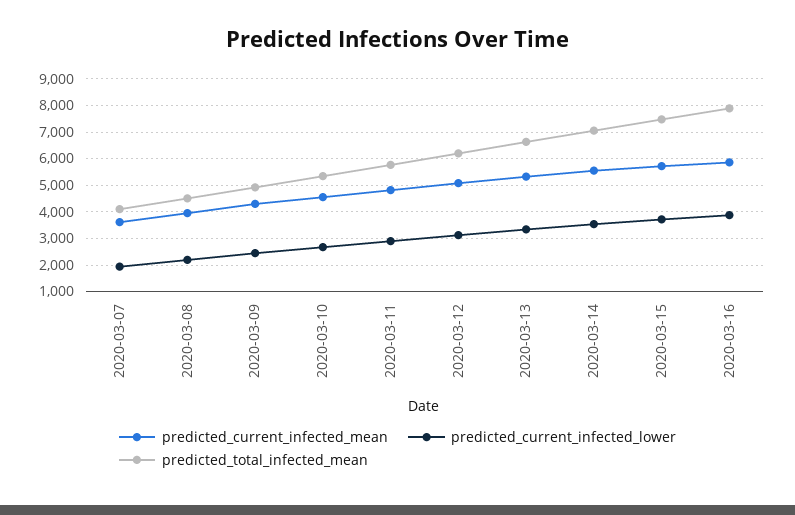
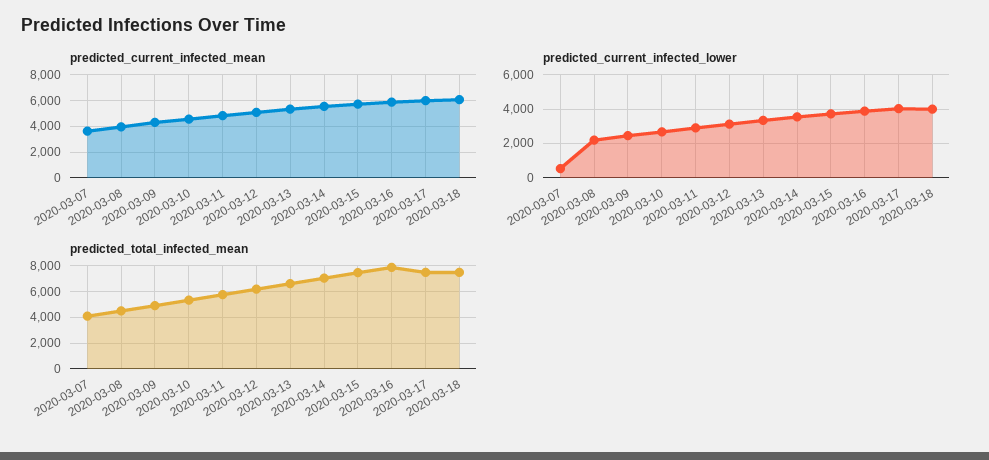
predicted_current_infected_lower, 2020-03-07: 2000 -> 500
predicted_current_infected_mean, 2020-03-17: none -> 6000
predicted_current_infected_mean, 2020-03-18: none -> 6000
predicted_current_infected_lower, 2020-03-17: none -> 4000
predicted_current_infected_lower, 2020-03-18: none -> 4000
predicted_total_infected_mean, 2020-03-17: none -> 7500
predicted_total_infected_mean, 2020-03-18: none -> 7500

